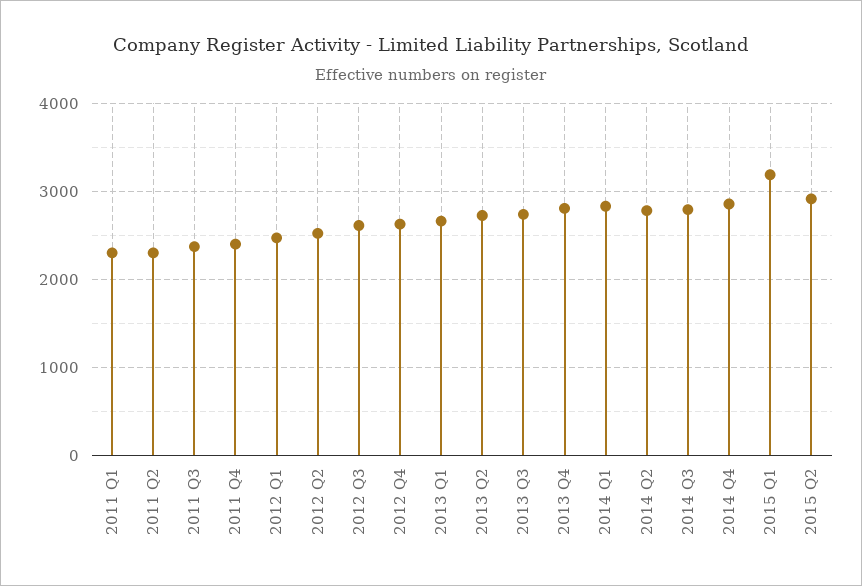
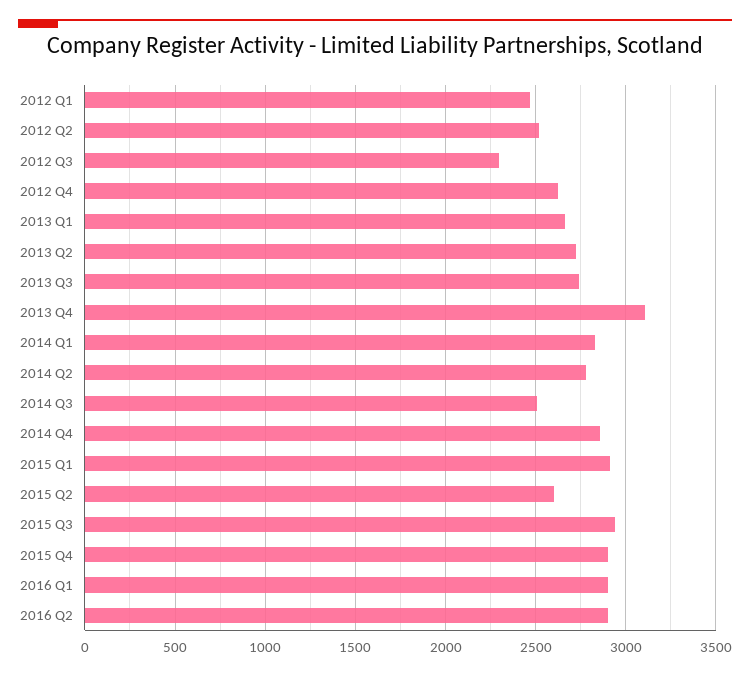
2011 Q1: 2300 -> none
2011 Q2: 2300 -> none
2011 Q3: 2400 -> none
2011 Q4: 2400 -> none
2012 Q3: 2600 -> 2300
2013 Q4: 2800 -> 3100
2014 Q3: 2800 -> 2500
2015 Q1: 3200 -> 2900
2015 Q2: 2900 -> 2600
2015 Q3: none -> 2950
2015 Q4: none -> 2900
2016 Q1: none -> 2900
2016 Q2: none -> 2900

